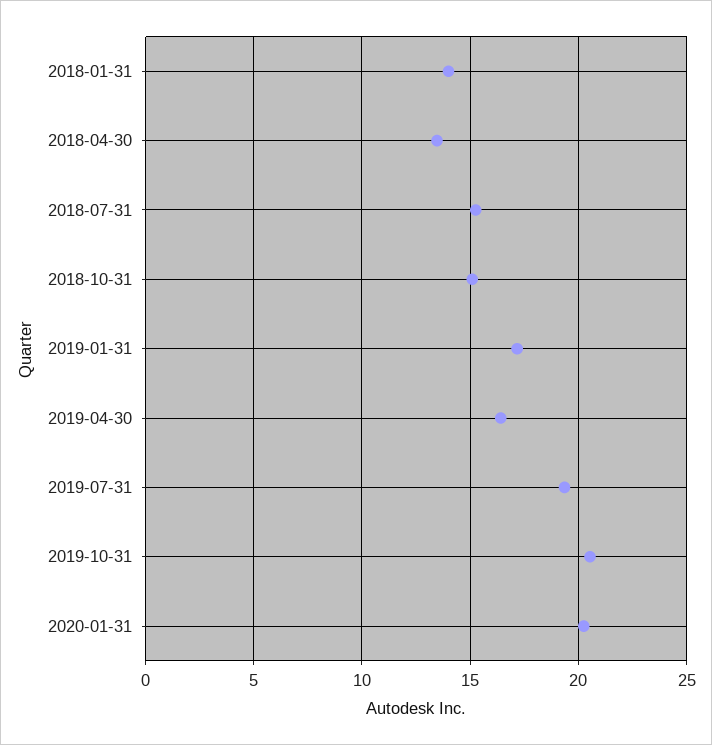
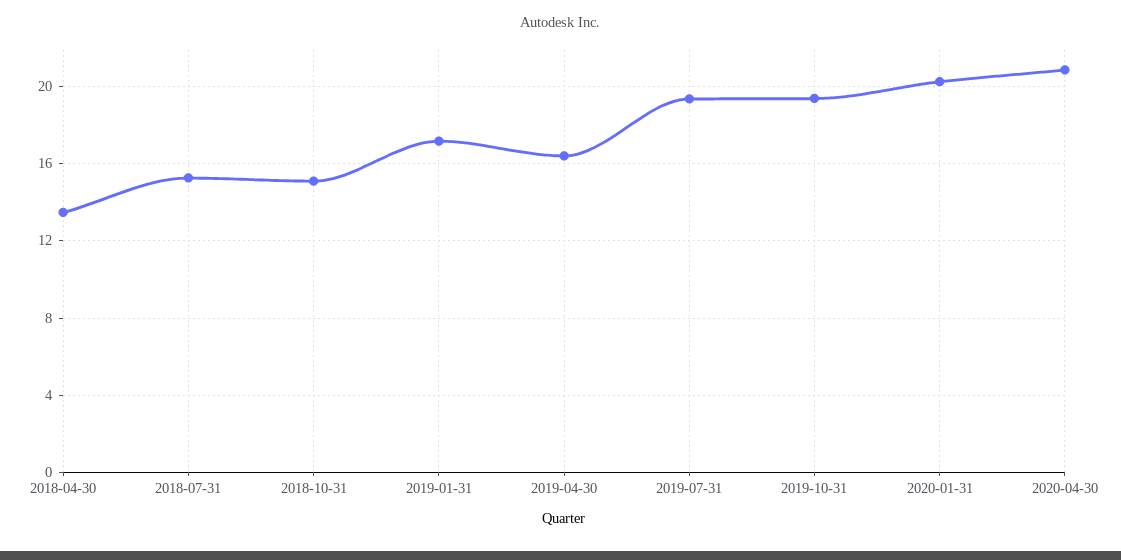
2018-01-31: 14 -> none
2019-10-31: 20.5 -> 19.5
2020-04-30: none -> 21

